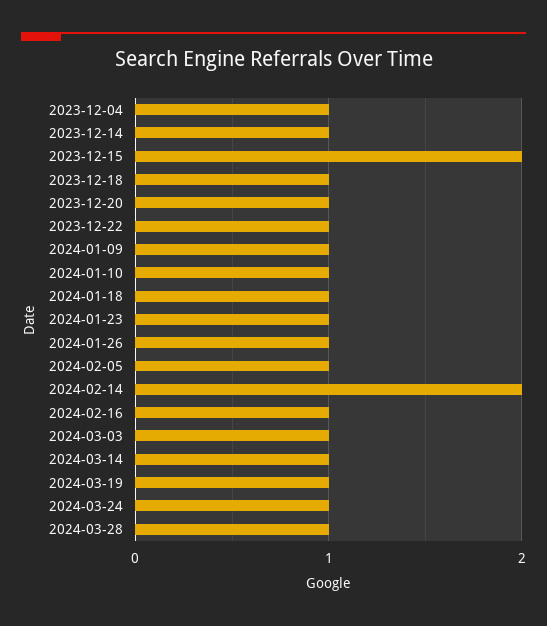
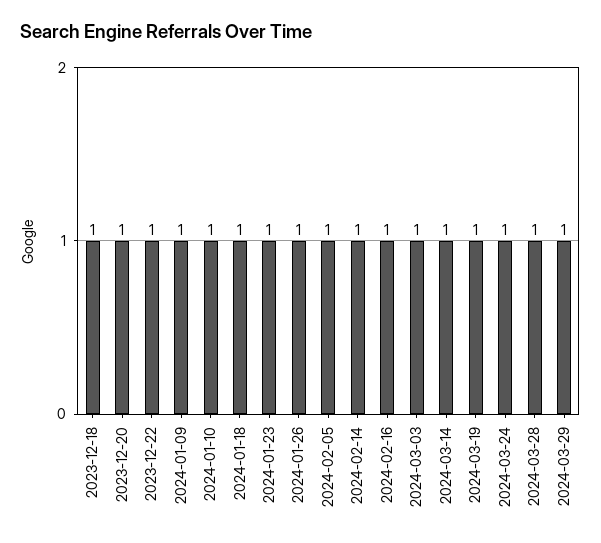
2023-12-04: 1 -> none
2023-12-14: 1 -> none
2023-12-15: 2 -> none
2024-02-14: 2 -> 1
2024-03-29: none -> 1

